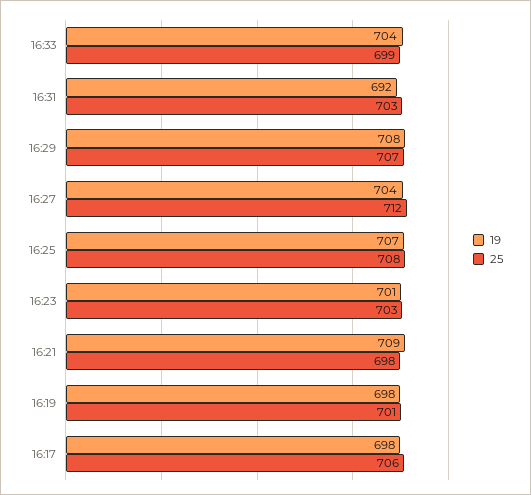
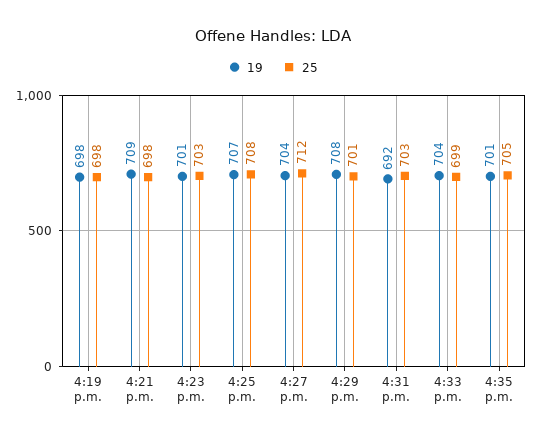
25, 16:29: 707 -> 701
25, 16:19: 701 -> 698
19, 16:17: 698 -> none
25, 16:17: 706 -> none
19, 4:35 p.m.: none -> 701
25, 4:35 p.m.: none -> 705

